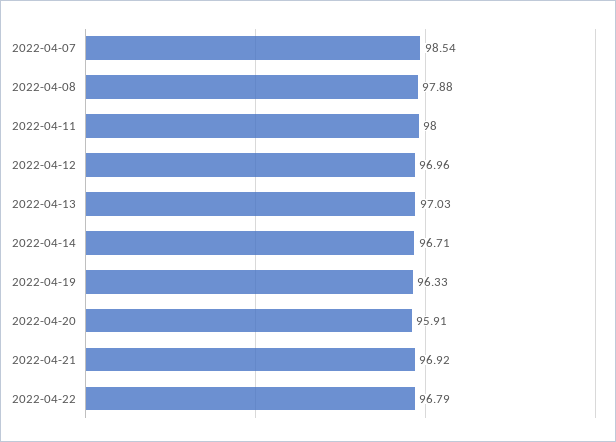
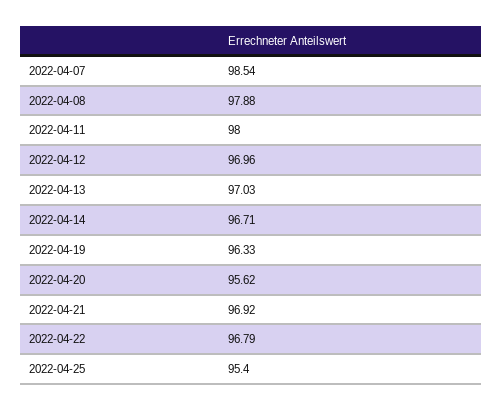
2022-04-20: 95.91 -> 95.62
2022-04-25: none -> 95.4

